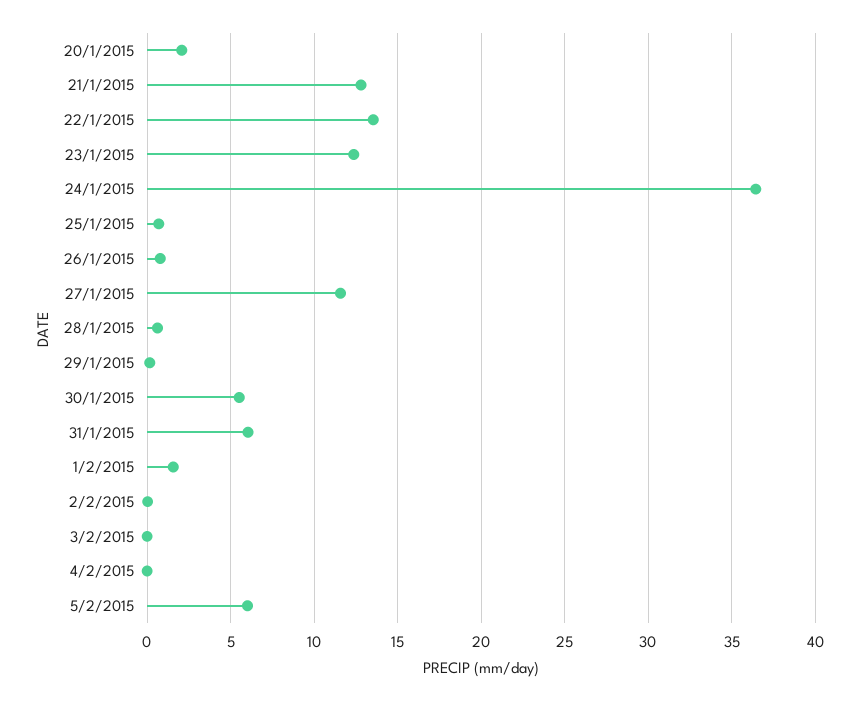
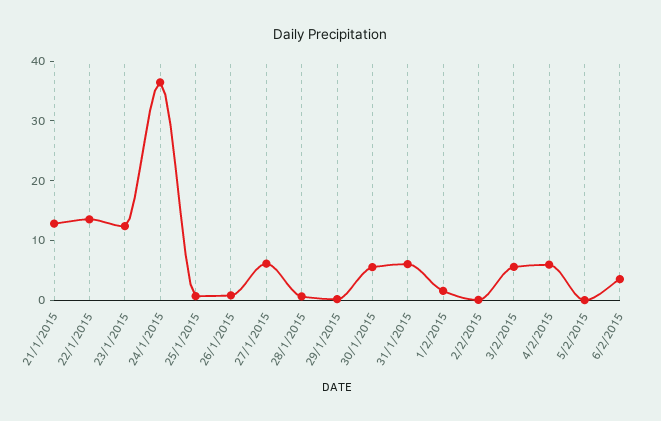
20/1/2015: 2 -> none
27/1/2015: 11.5 -> 6
3/2/2015: 0 -> 6
4/2/2015: 0 -> 6
5/2/2015: 6 -> 0
6/2/2015: none -> 4

